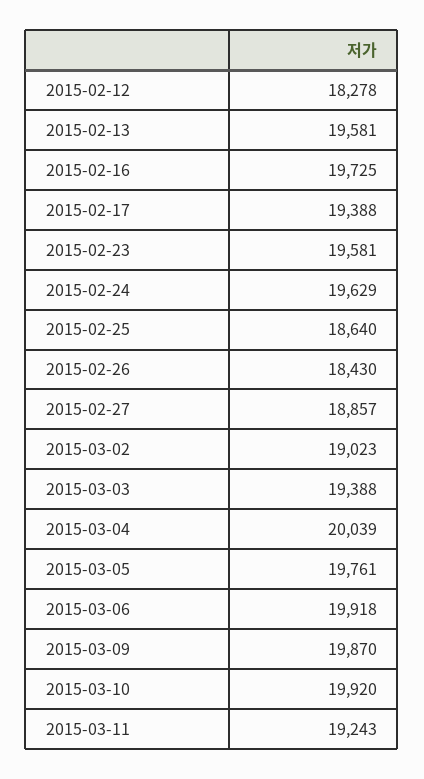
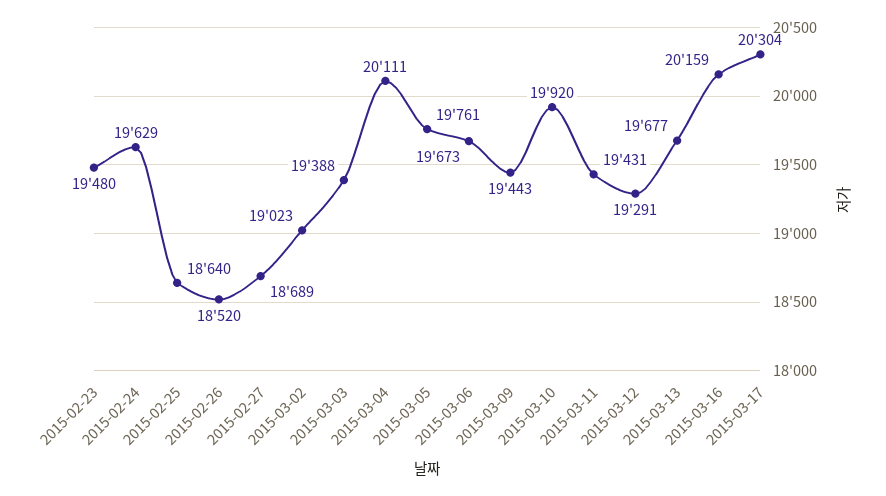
2015-02-12: 18278 -> none
2015-02-13: 19581 -> none
2015-02-16: 19725 -> none
2015-02-17: 19388 -> none
2015-02-23: 19581 -> 19480
2015-02-26: 18430 -> 18520
2015-02-27: 18857 -> 18689
2015-03-04: 20039 -> 20111
2015-03-06: 19918 -> 19673
2015-03-09: 19870 -> 19443
2015-03-11: 19243 -> 19431
2015-03-12: none -> 19291
2015-03-13: none -> 19677
2015-03-16: none -> 20159
2015-03-17: none -> 20304

